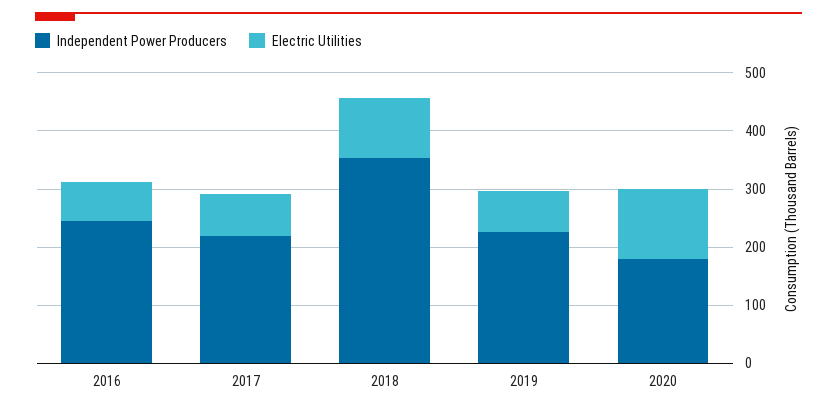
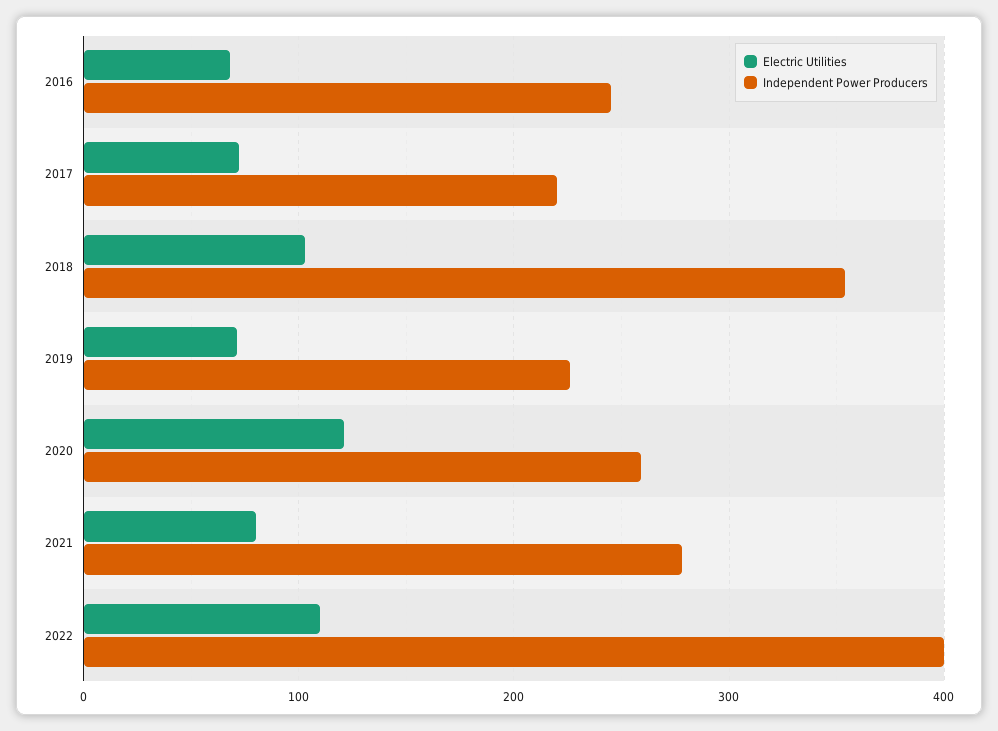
Independent Power Producers, 2020: 180 -> 260
Electric Utilities, 2021: none -> 80
Independent Power Producers, 2021: none -> 280
Electric Utilities, 2022: none -> 110
Independent Power Producers, 2022: none -> 400

